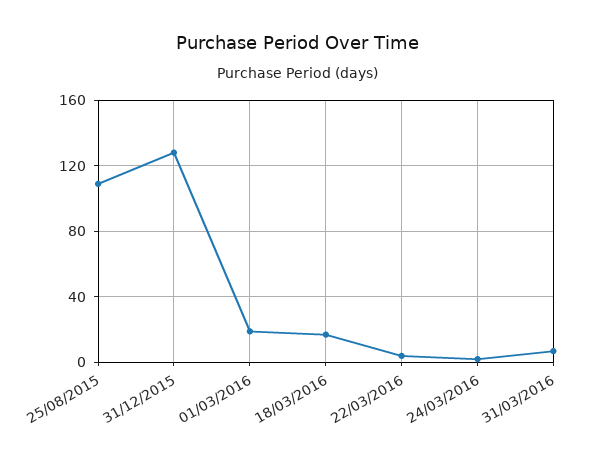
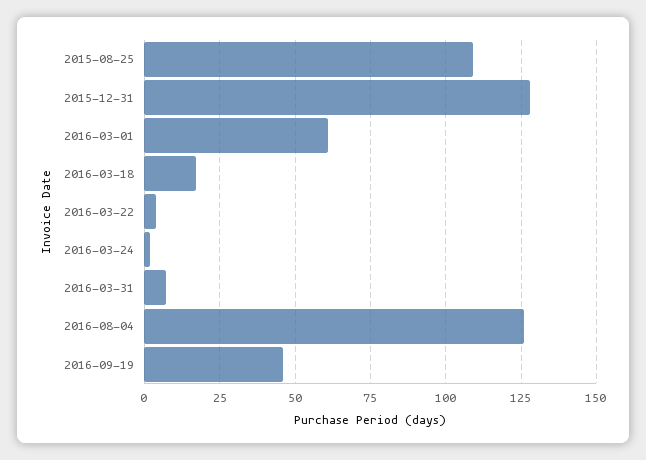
01/03/2016: 20 -> 60
2016-08-04: none -> 125
2016-09-19: none -> 45

